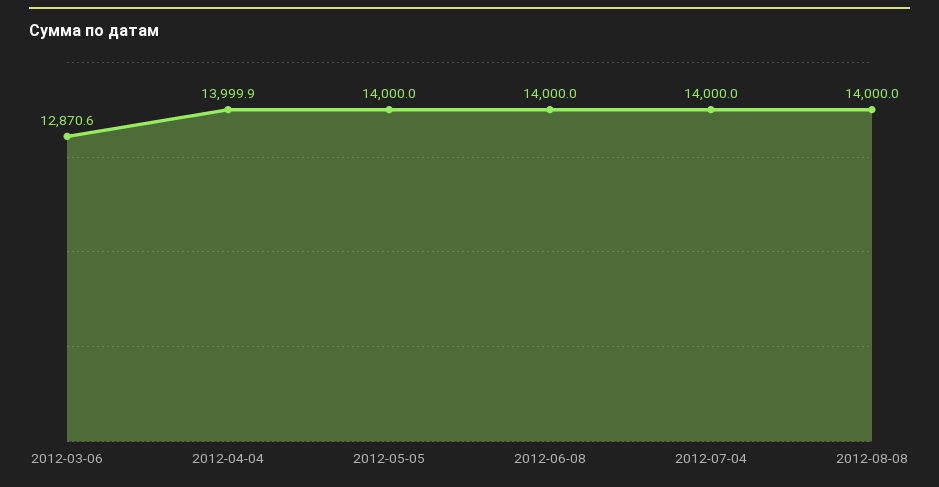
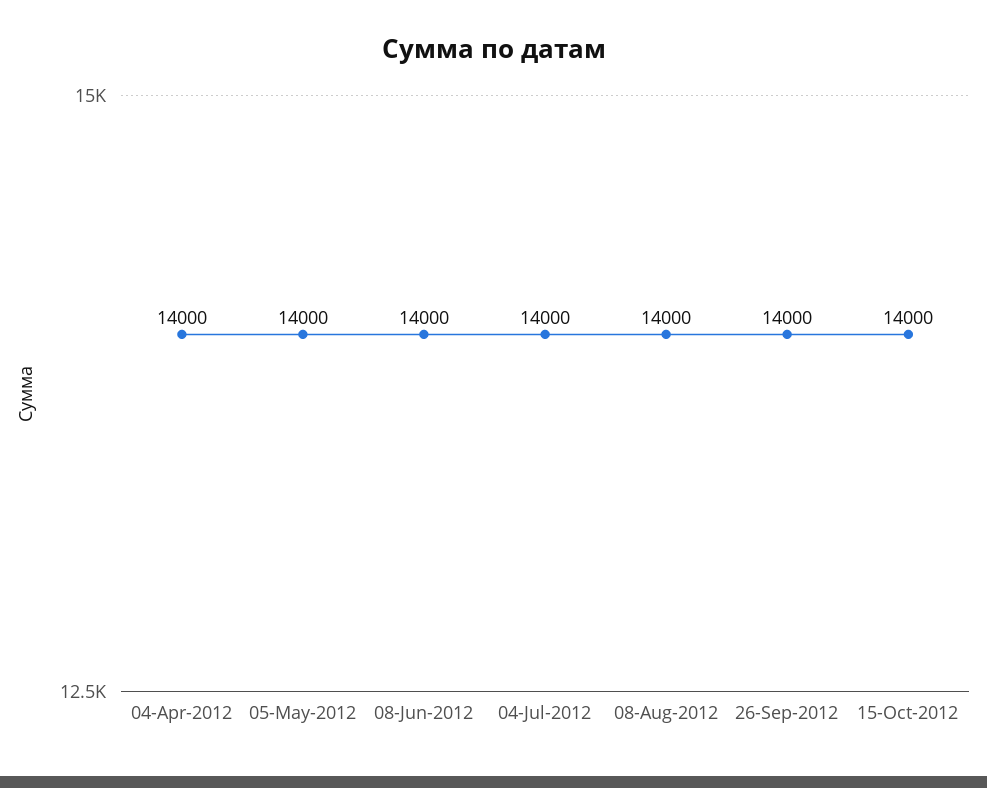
2012-03-06: 12870.6 -> none
2012-04-04: 13999.9 -> 14000
26-Sep-2012: none -> 14000
15-Oct-2012: none -> 14000

